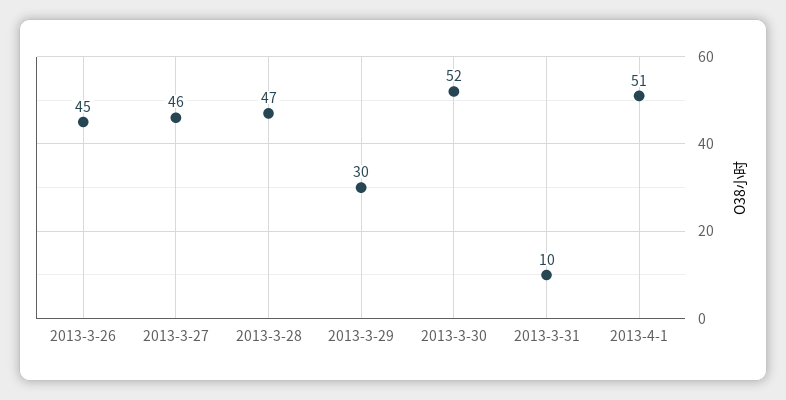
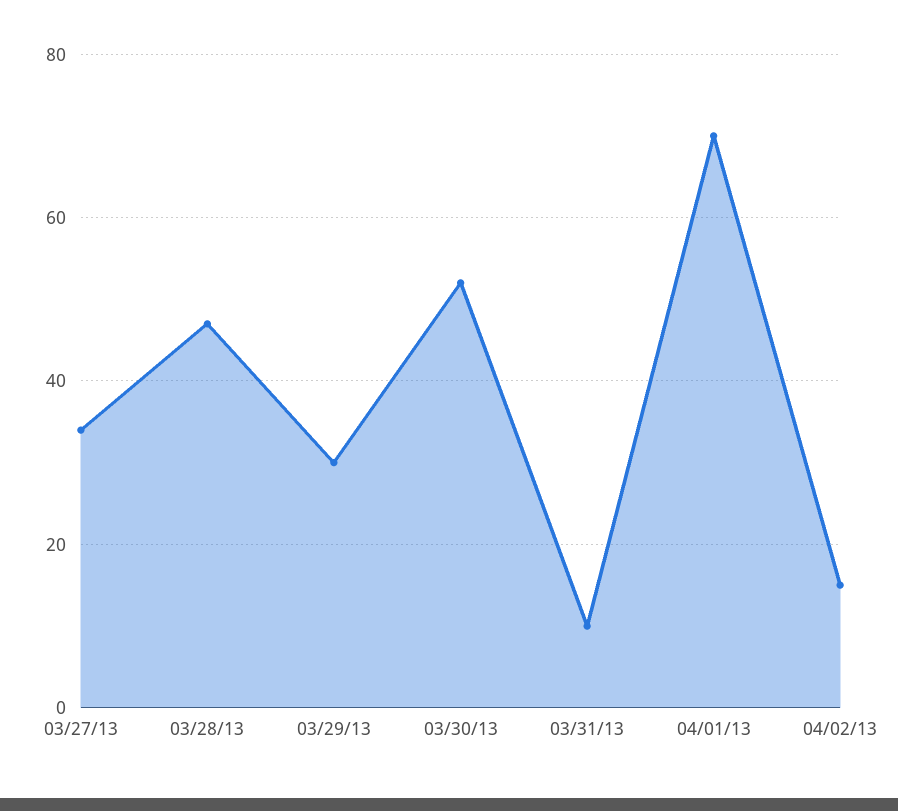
2013-3-26: 45 -> none
2013-3-27: 46 -> 35
2013-4-1: 51 -> 70
04/02/13: none -> 15

